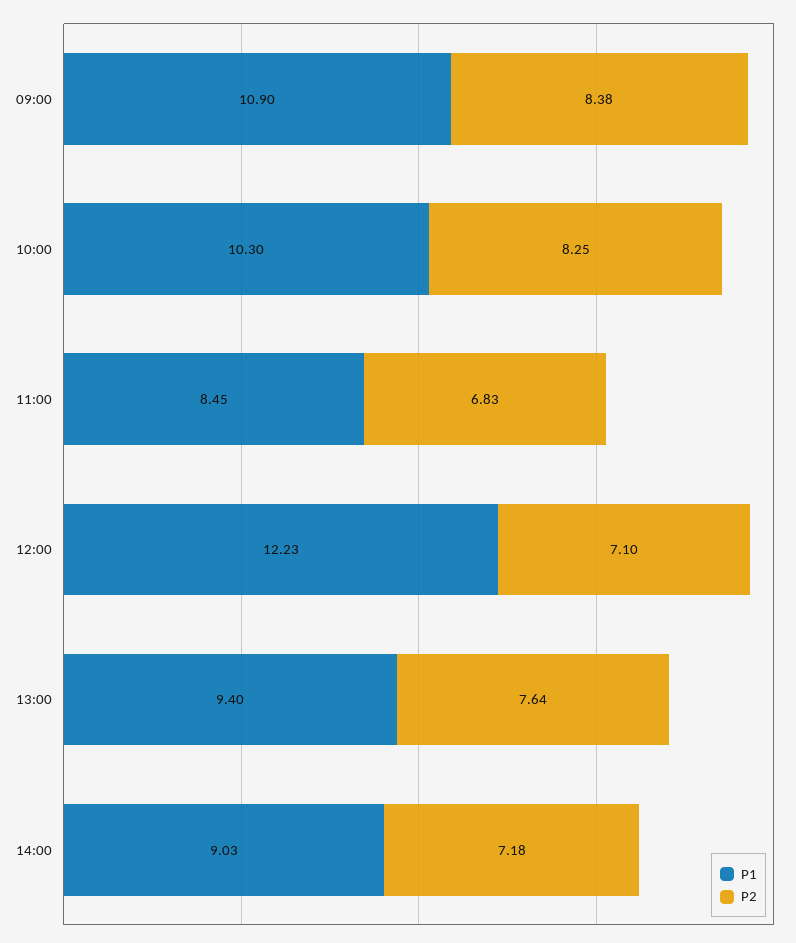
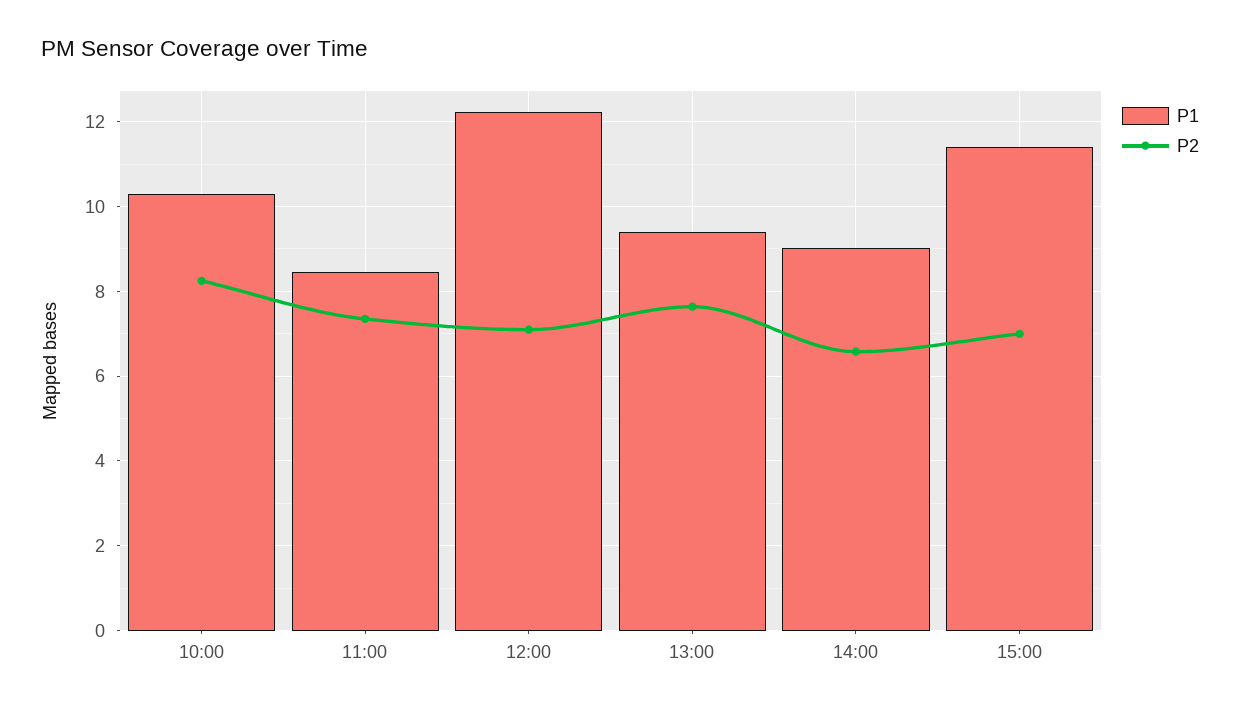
P1, 09:00: 10.9 -> none
P2, 09:00: 8.38 -> none
P2, 11:00: 6.83 -> 7.4
P2, 14:00: 7.18 -> 6.6
P1, 15:00: none -> 11.4
P2, 15:00: none -> 7

